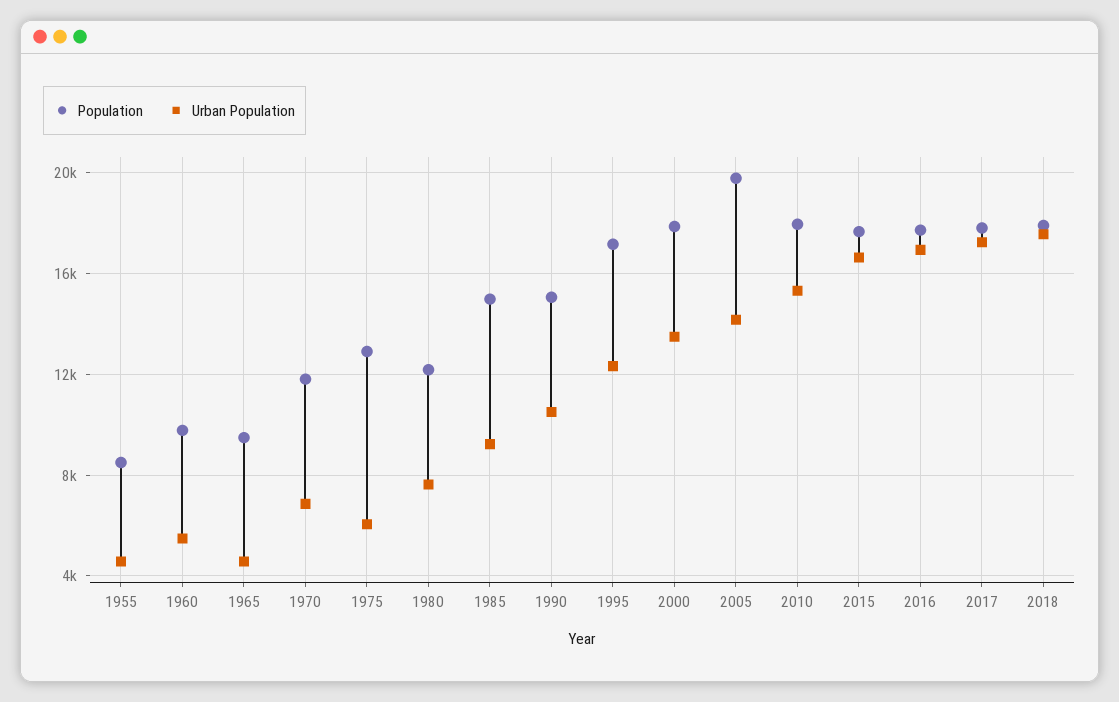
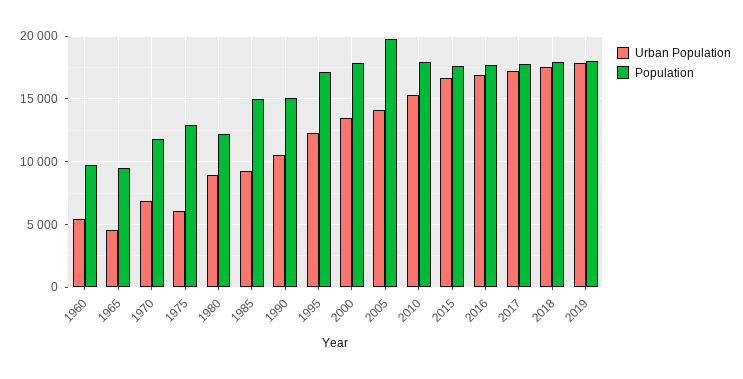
Population, 1955: 8500 -> none
Urban Population, 1955: 4500 -> none
Urban Population, 1980: 7500 -> 9000
Urban Population, 2019: none -> 18000
Population, 2019: none -> 18000

